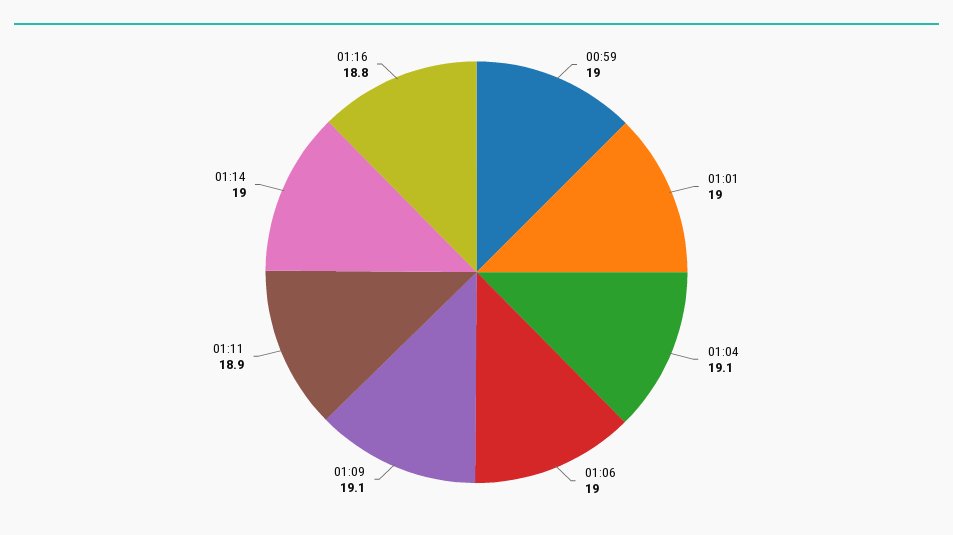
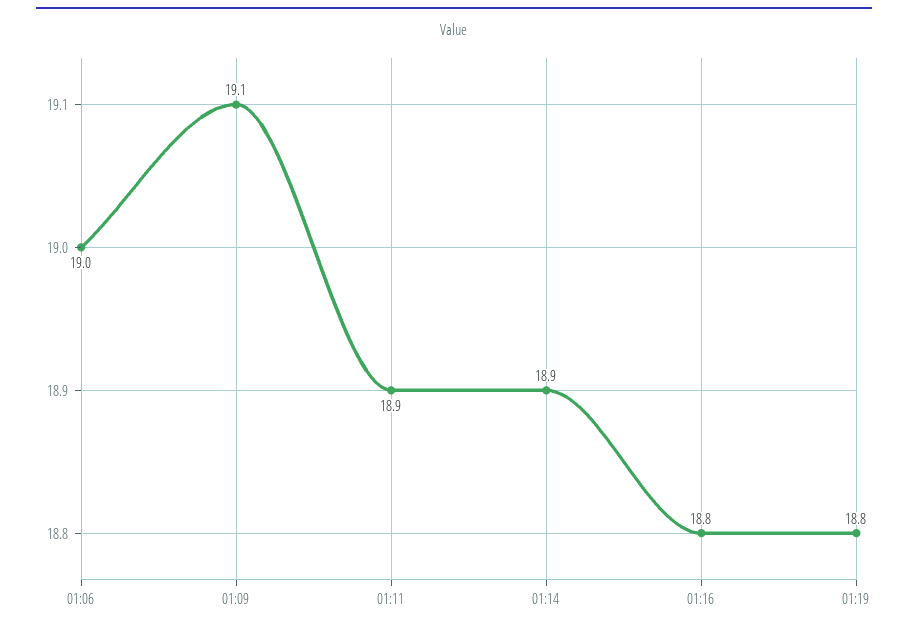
00:59: 19 -> none
01:01: 19 -> none
01:04: 19.1 -> none
01:14: 19 -> 18.9
01:19: none -> 18.8

